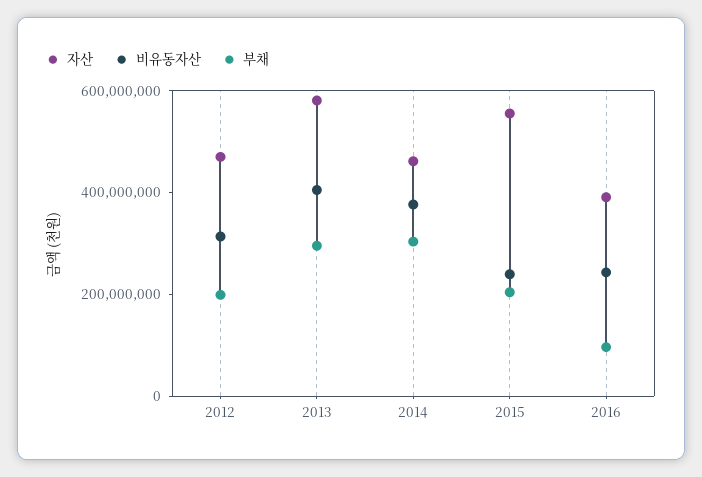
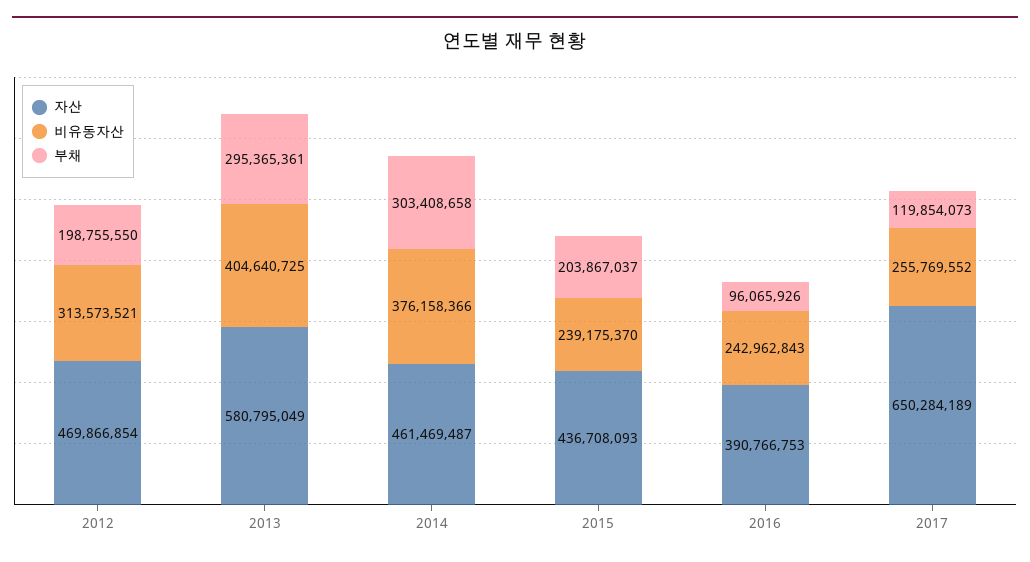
자산, 2015: 550000000 -> 436708093
자산, 2017: none -> 650284189
비유동자산, 2017: none -> 255769552
부채, 2017: none -> 119854073

